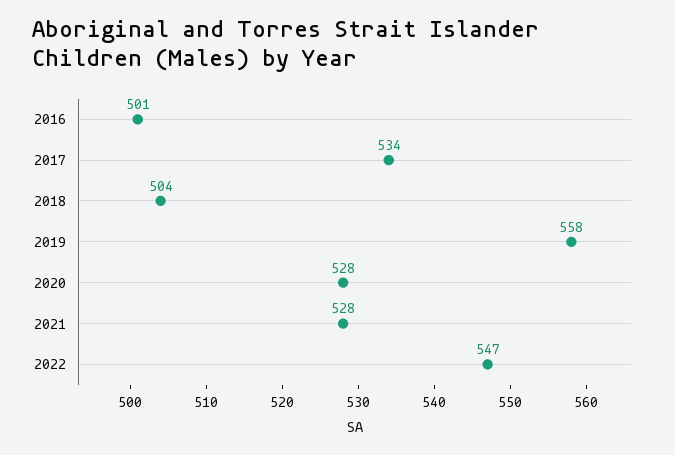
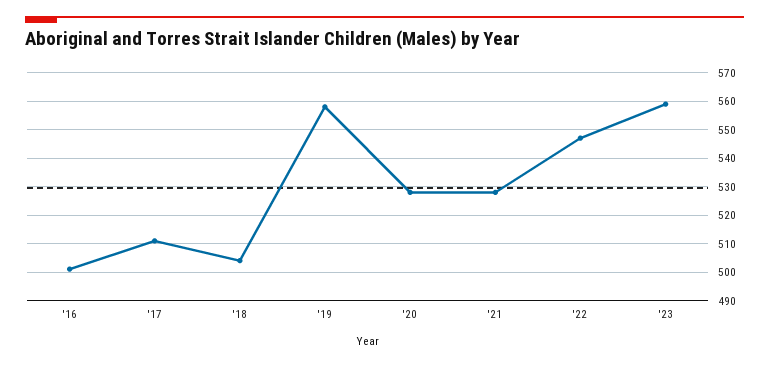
2017: 534 -> 510
'23: none -> 560

